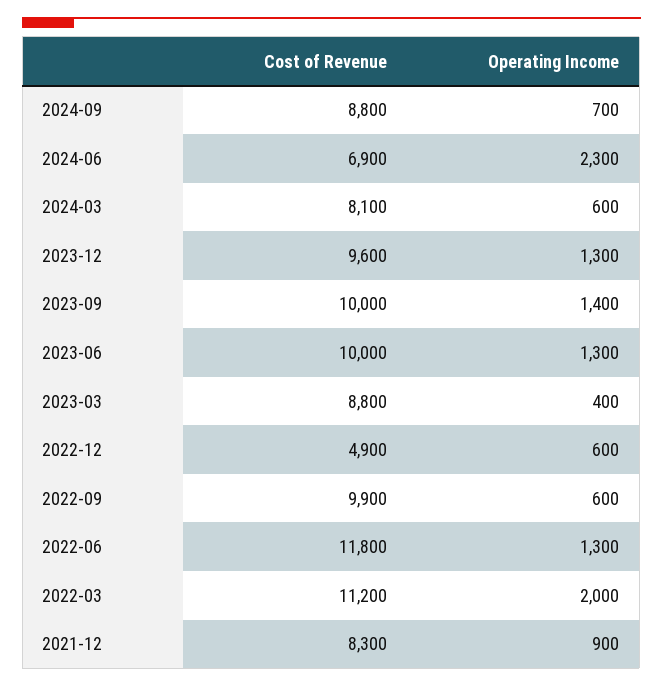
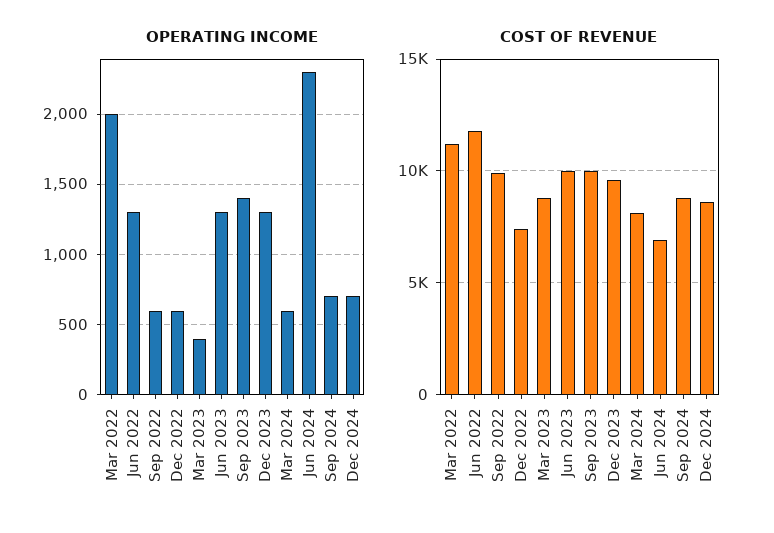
Cost of Revenue, 2022-12: 4900 -> 7500
Cost of Revenue, 2021-12: 8300 -> none
Operating Income, 2021-12: 900 -> none
Operating Income, Dec 2024: none -> 700
Cost of Revenue, Dec 2024: none -> 8500

